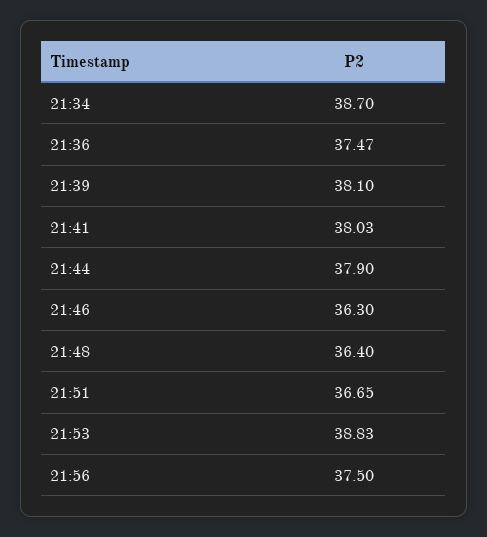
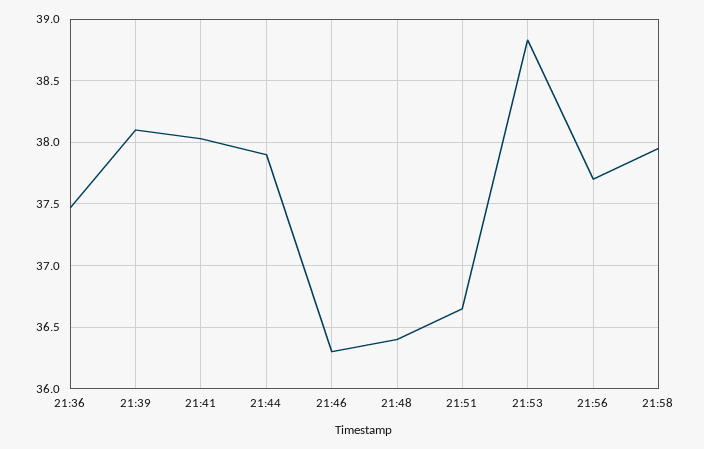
21:34: 38.7 -> none
21:56: 37.5 -> 37.7
21:58: none -> 37.95

